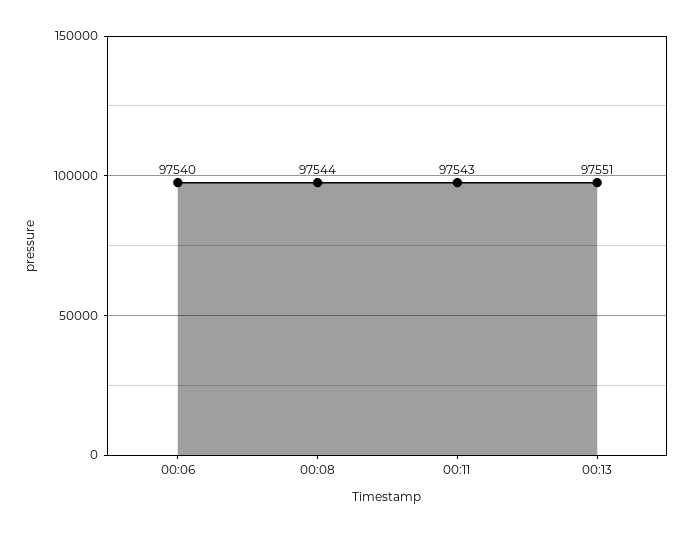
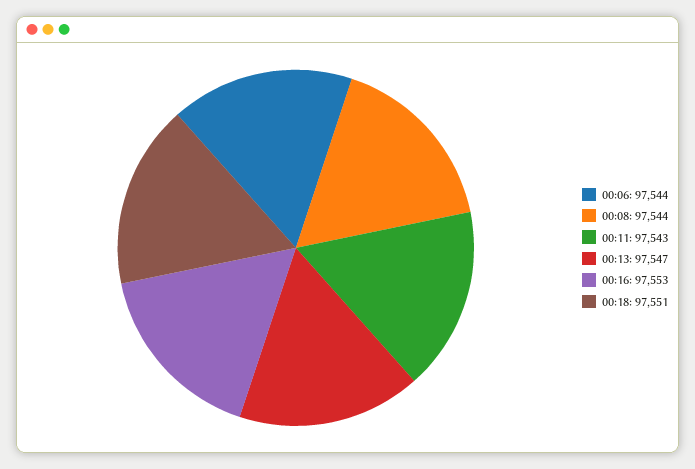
00:06: 97540 -> 97544
00:13: 97551 -> 97547
00:16: none -> 97553
00:18: none -> 97551

